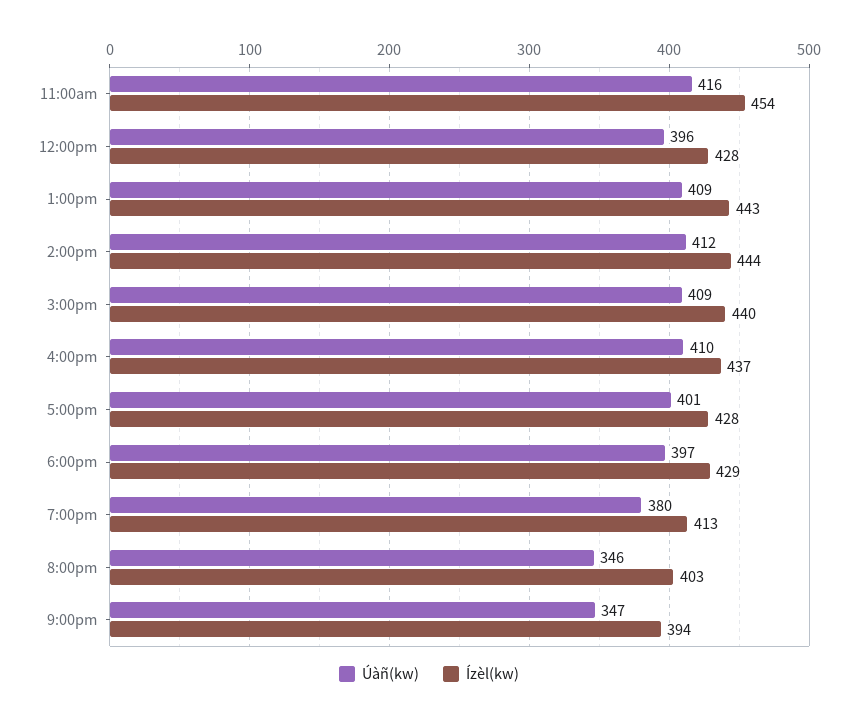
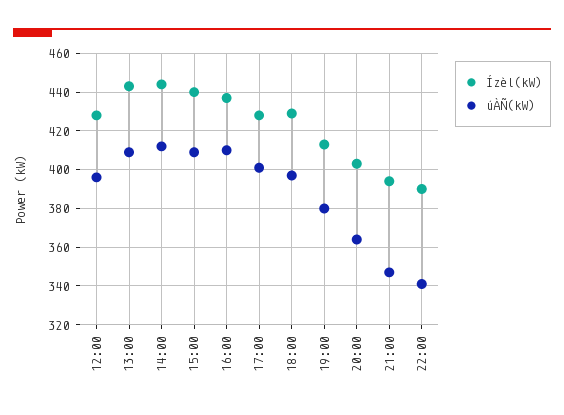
Úàñ(kw), 11:00am: 416 -> none
Ízèl(kw), 11:00am: 454 -> none
Úàñ(kw), 8:00pm: 346 -> 365
Ízèl(kw), 22:00: none -> 390
Úàñ(kw), 22:00: none -> 340

